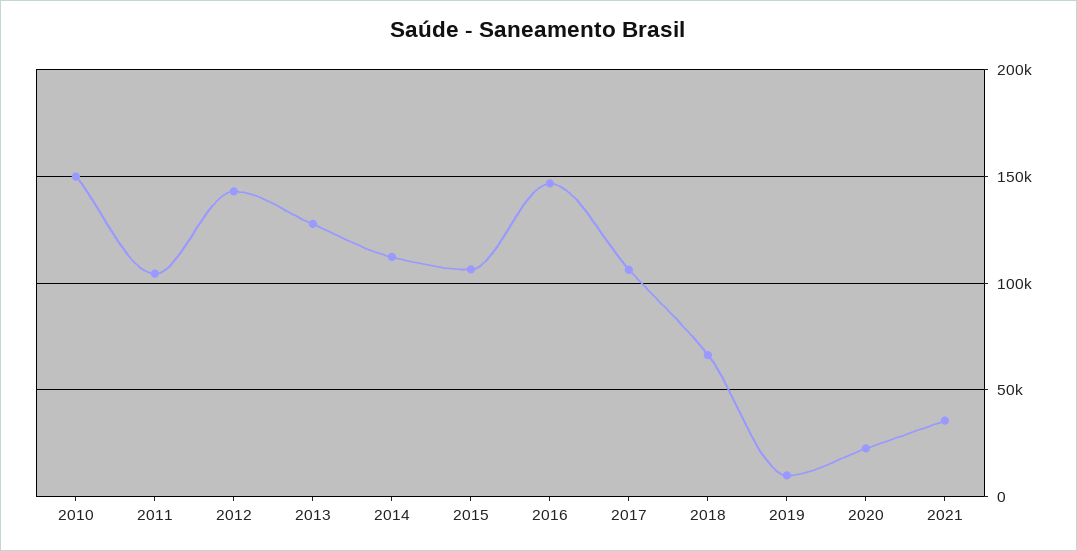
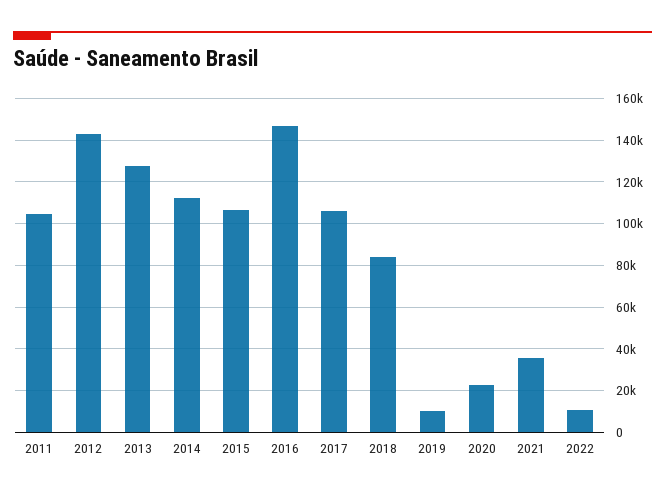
2010: 150000 -> none
2018: 65000 -> 85000
2022: none -> 10000

